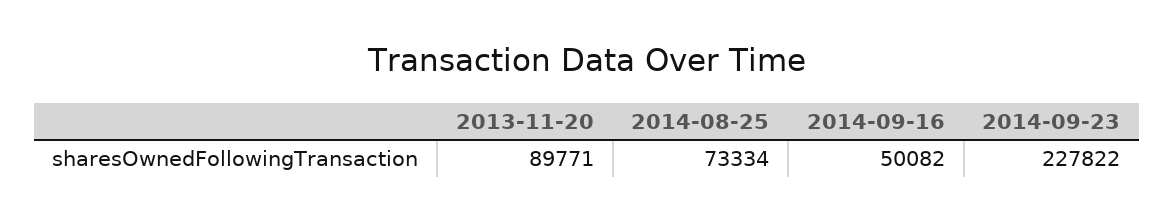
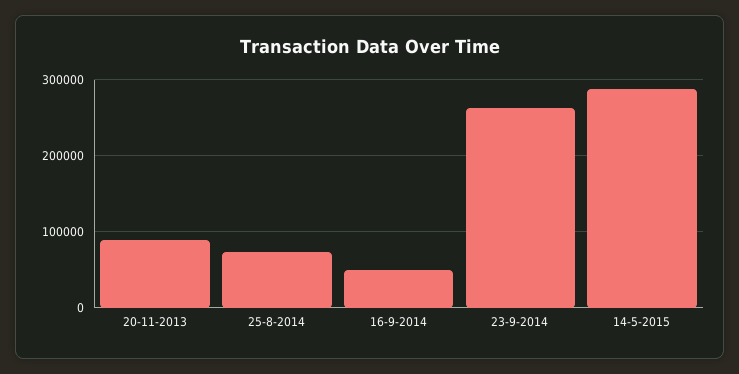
2014-09-23: 227822 -> 260000
14-5-2015: none -> 290000

